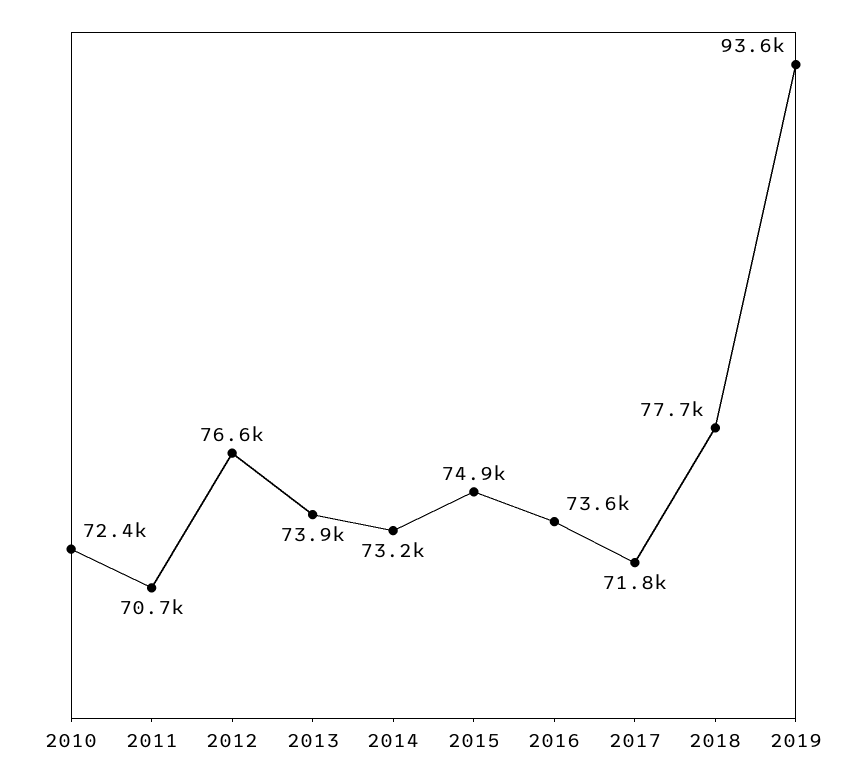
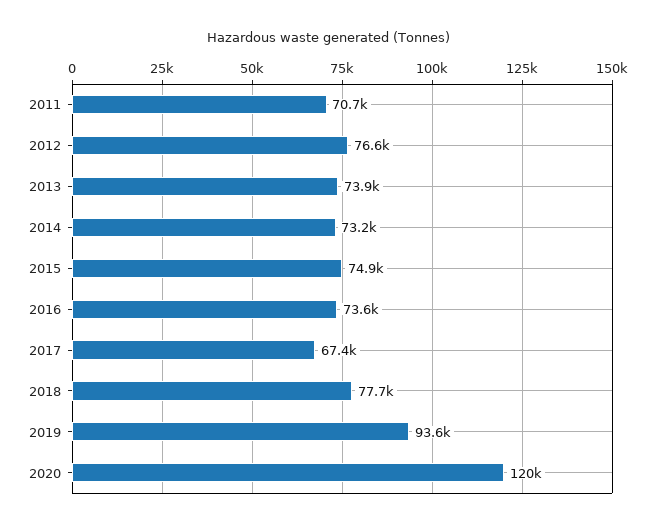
2010: 72400 -> none
2017: 71800 -> 67400
2020: none -> 120000

